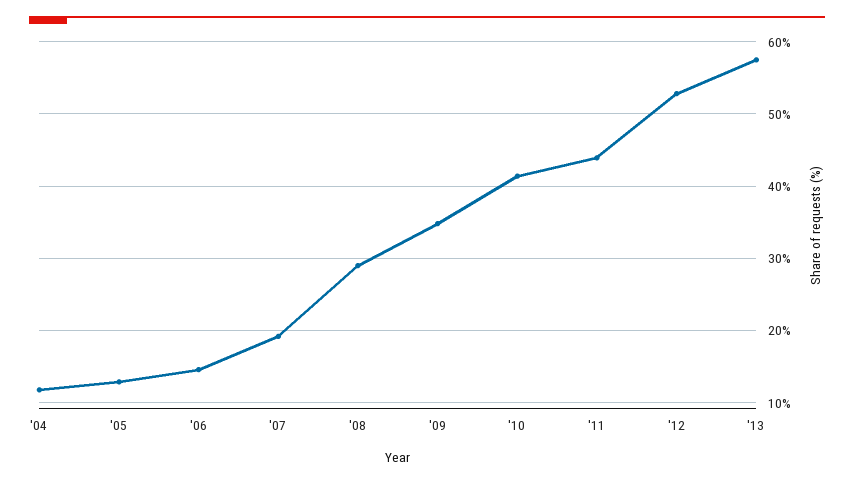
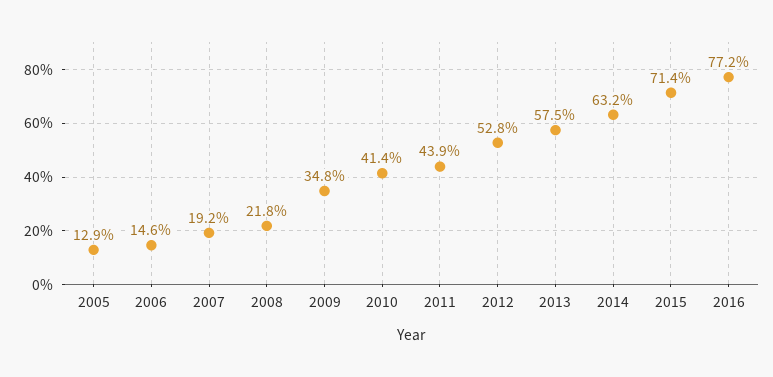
'04: 12 -> none
'08: 29 -> 21.8
2014: none -> 63.2
2015: none -> 71.4
2016: none -> 77.2

